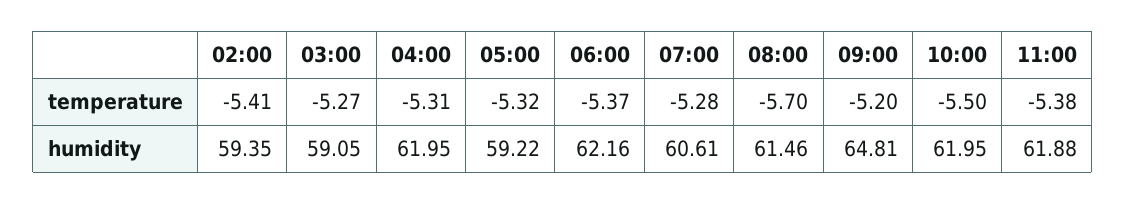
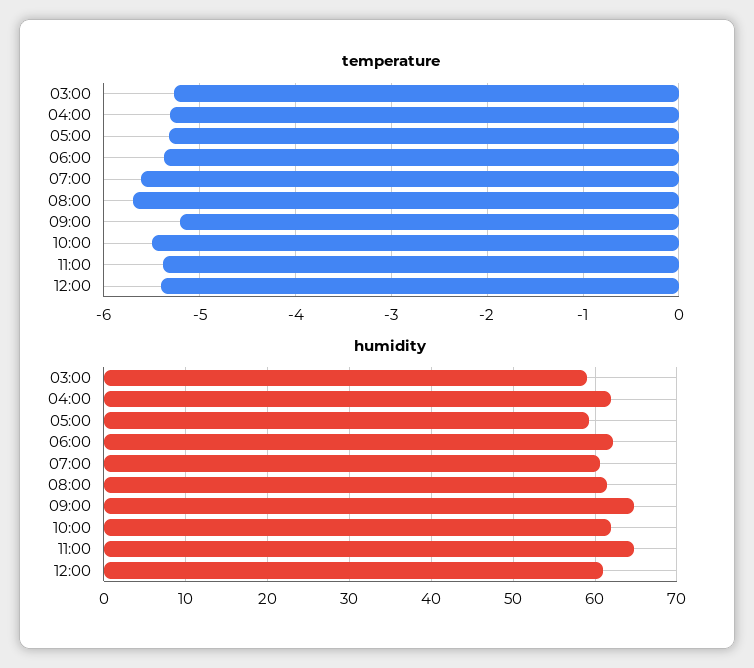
temperature, 02:00: -5.41 -> none
temperature, 07:00: -5.28 -> -5.6
humidity, 02:00: 59.35 -> none
humidity, 11:00: 61.88 -> 65
temperature, 12:00: none -> -5.4
humidity, 12:00: none -> 61

